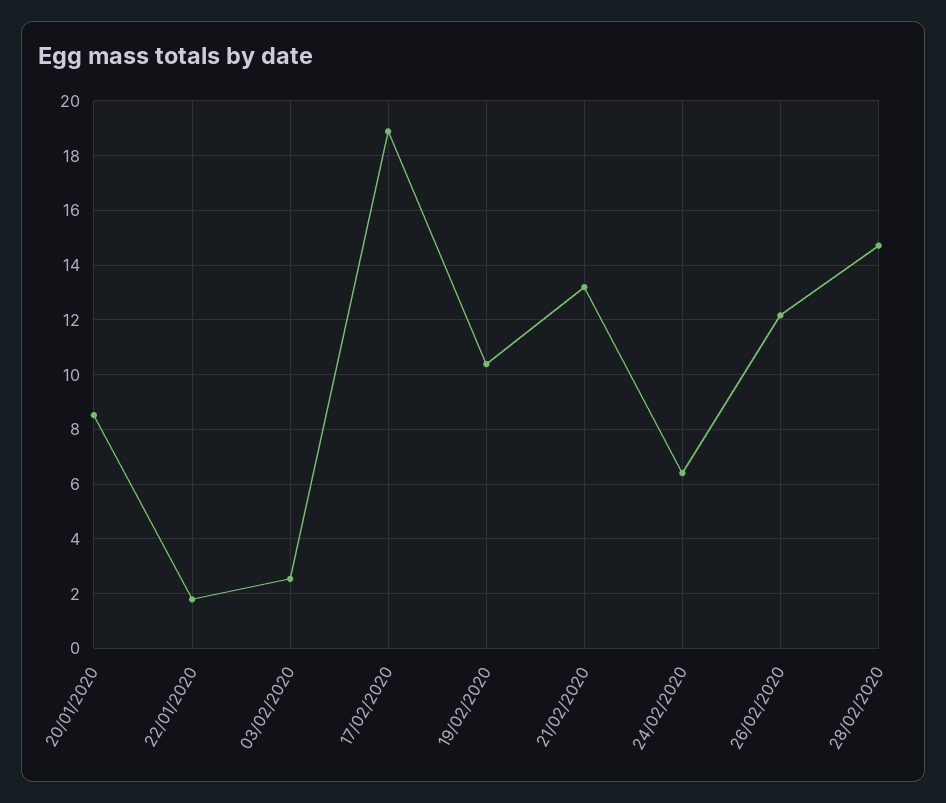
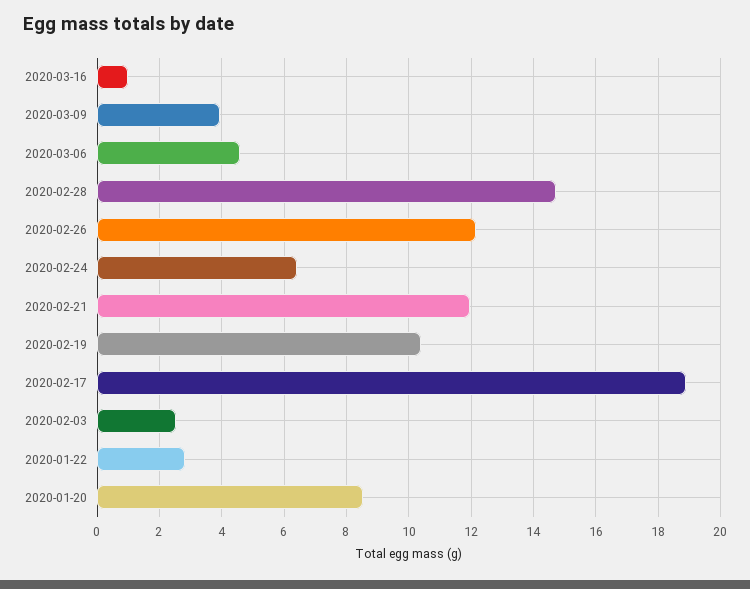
22/01/2020: 1.75 -> 2.8
21/02/2020: 13.25 -> 12
2020-03-16: none -> 1
2020-03-09: none -> 4
2020-03-06: none -> 4.6

